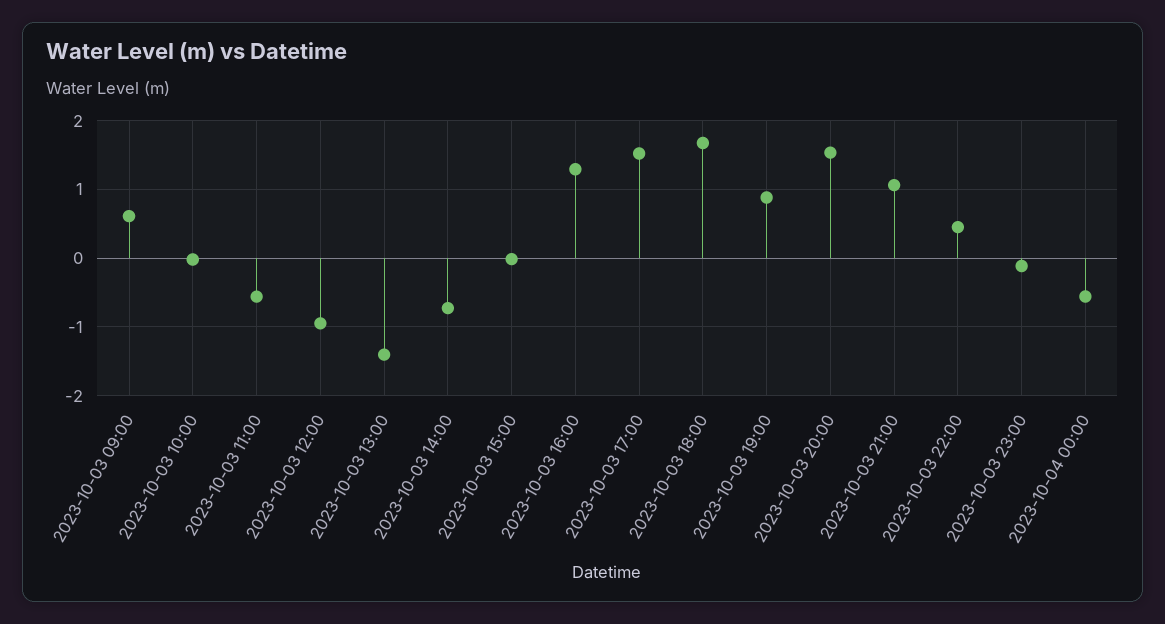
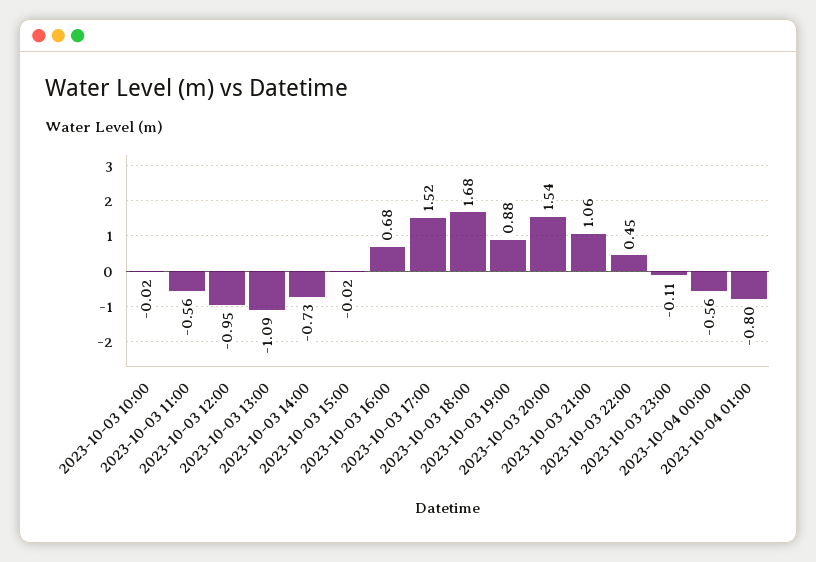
2023-10-03 09:00: 0.6 -> none
2023-10-03 13:00: -1.4 -> -1.09
2023-10-03 16:00: 1.3 -> 0.68
2023-10-04 01:00: none -> -0.8

